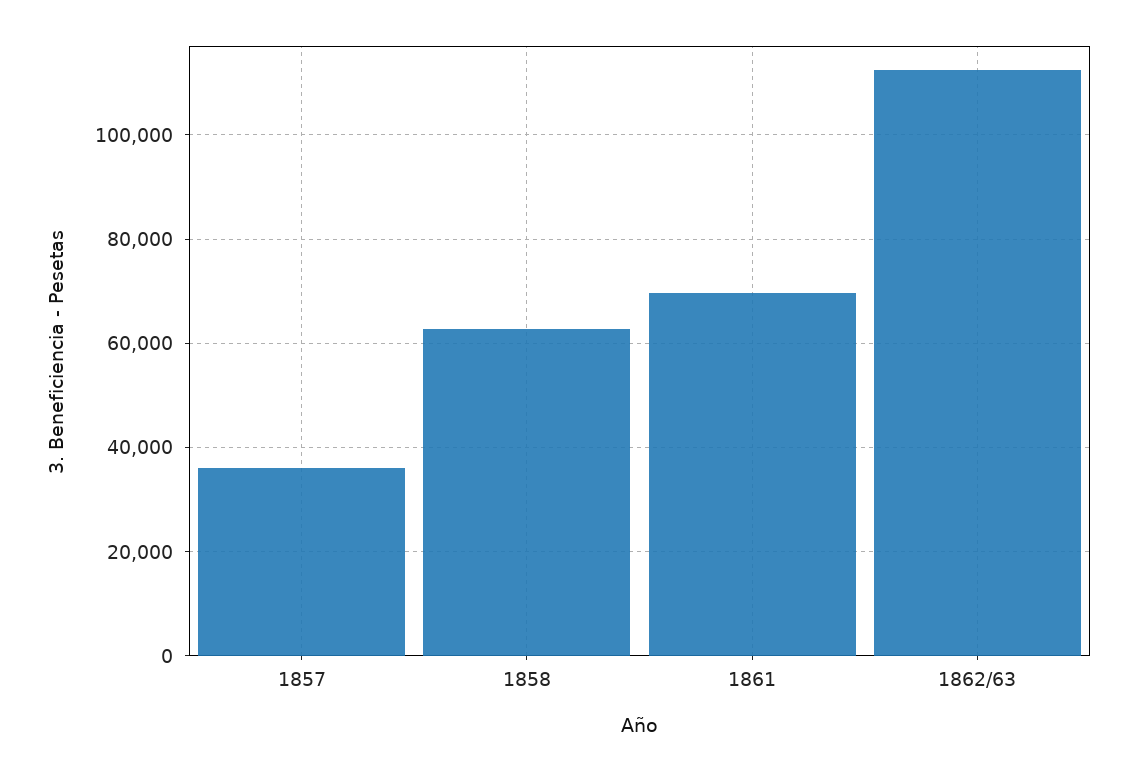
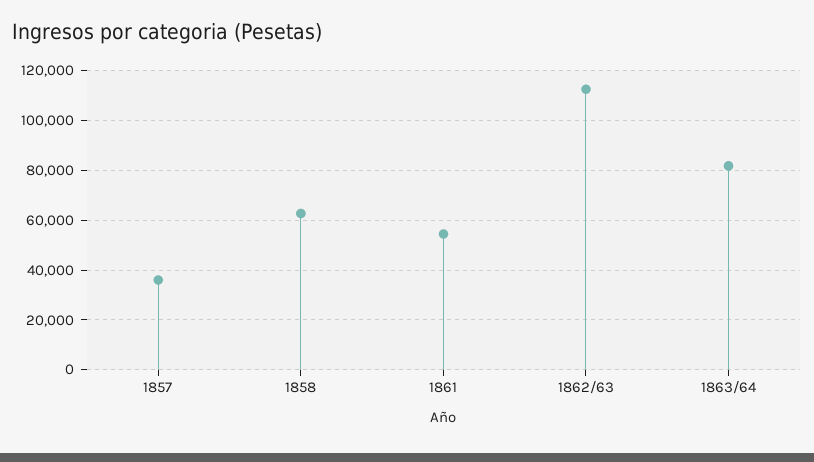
1861: 70000 -> 55000
1863/64: none -> 82500

